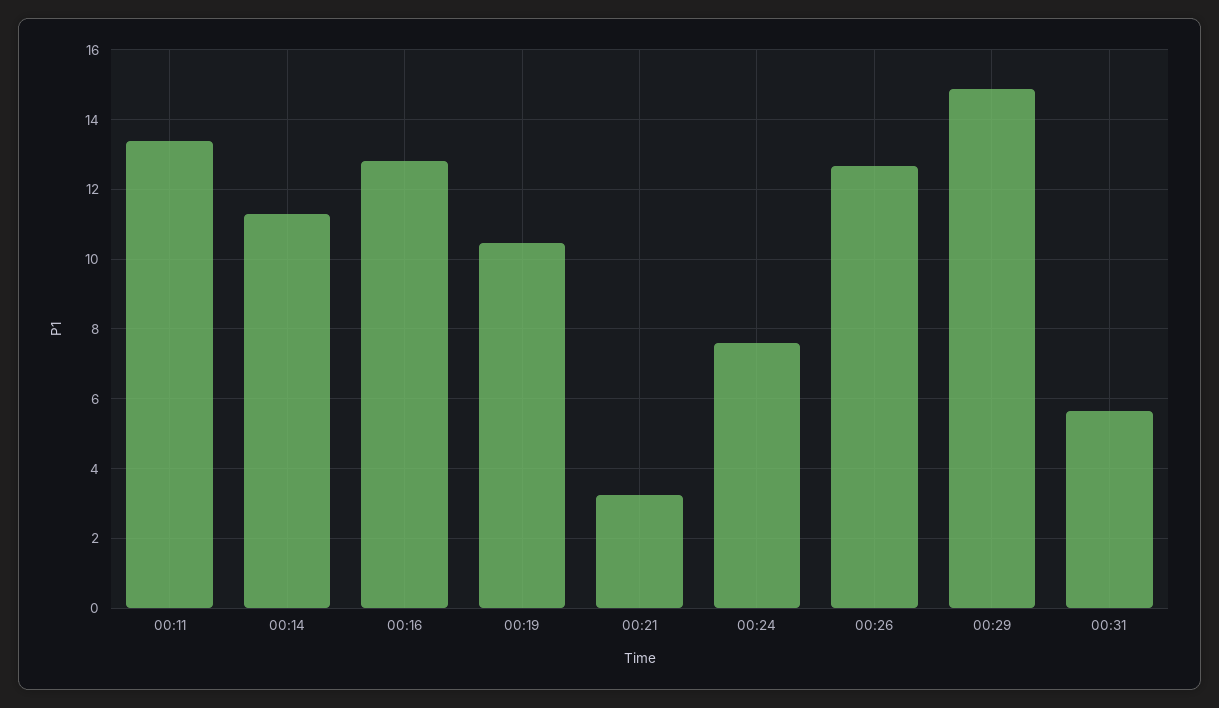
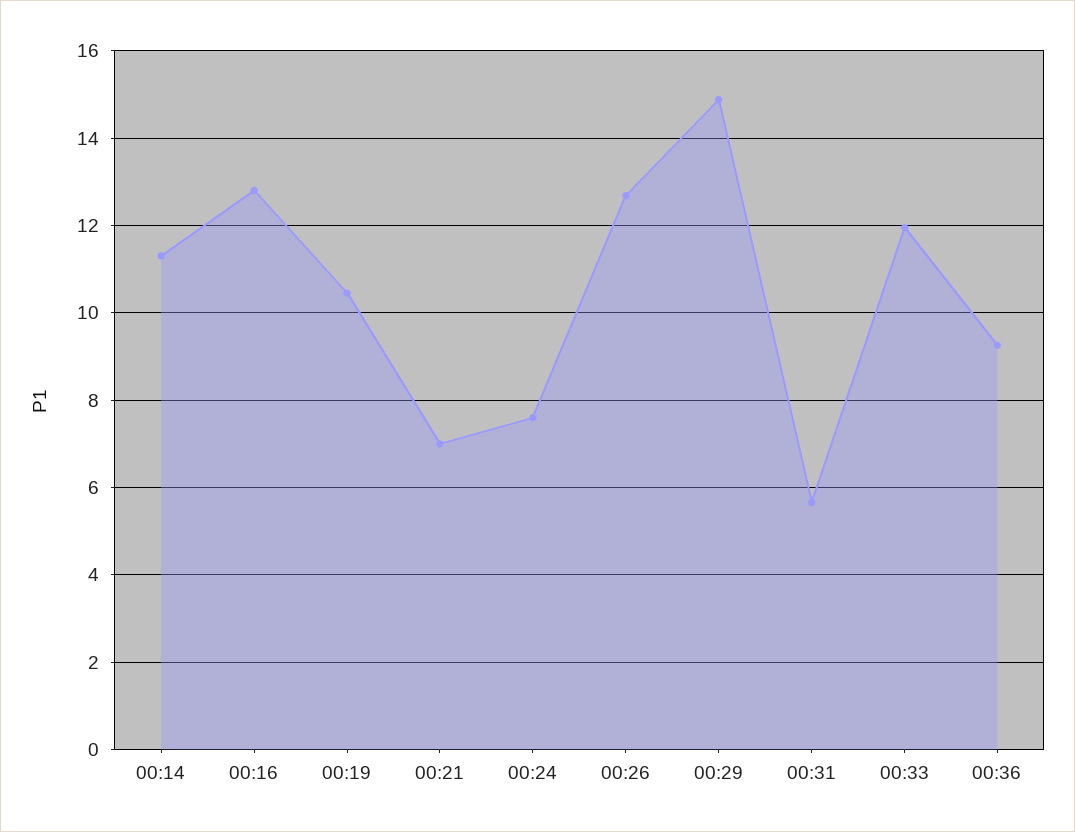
00:11: 13.4 -> none
00:21: 3.2 -> 7
00:33: none -> 12
00:36: none -> 9.2

